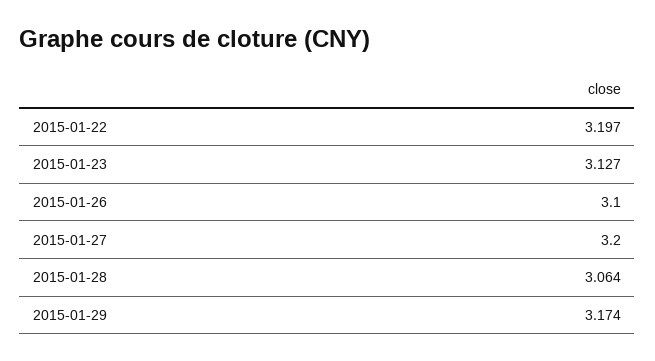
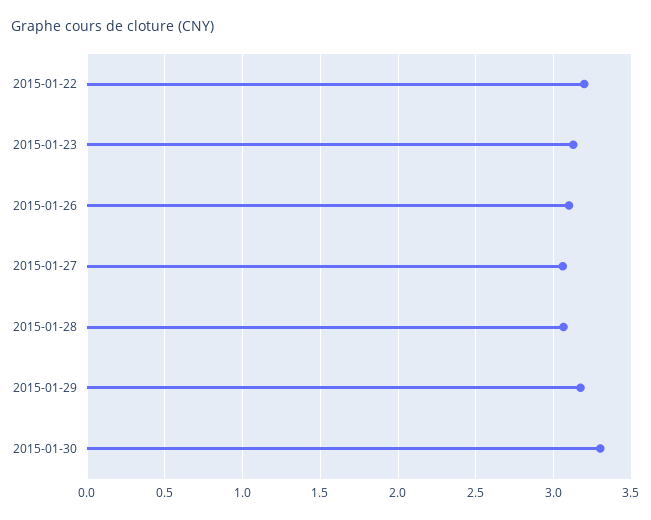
2015-01-27: 3.2 -> 3.05
2015-01-30: none -> 3.3

